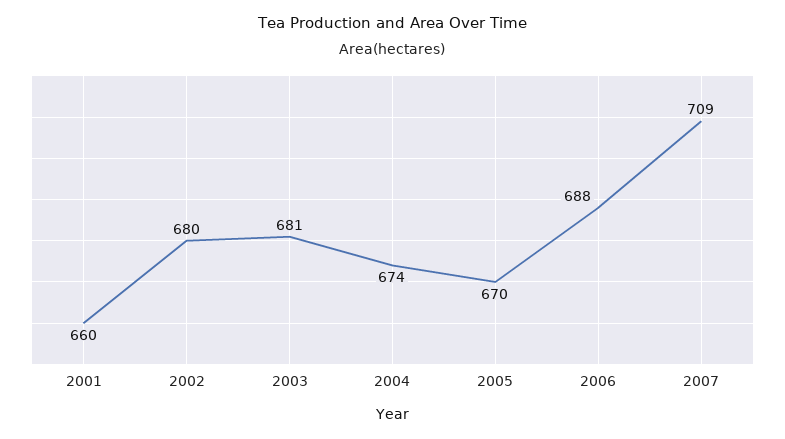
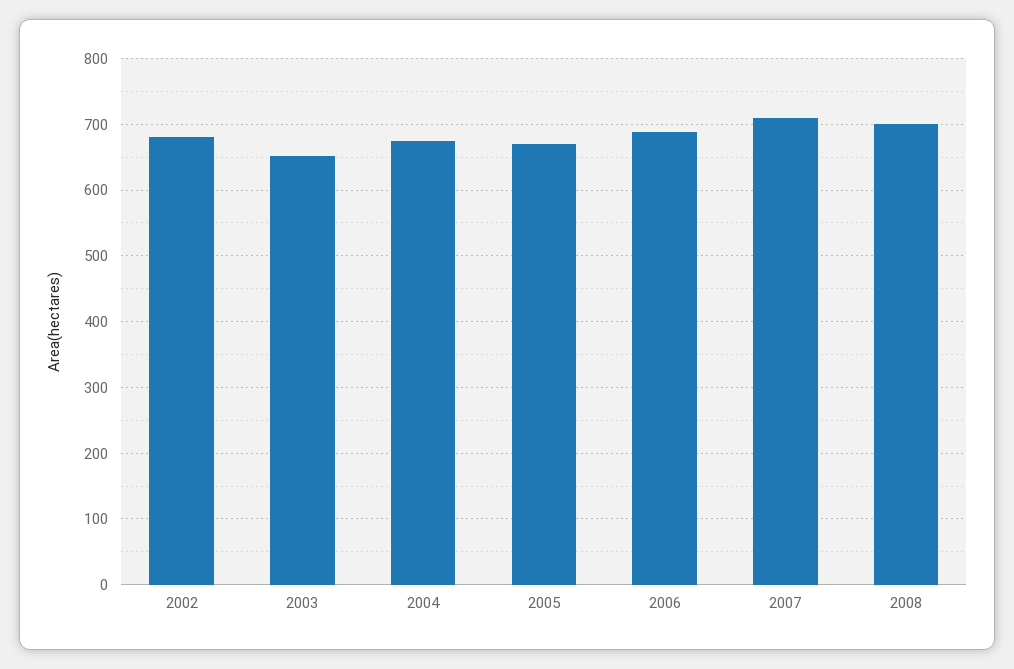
2001: 660 -> none
2003: 681 -> 650
2008: none -> 700

